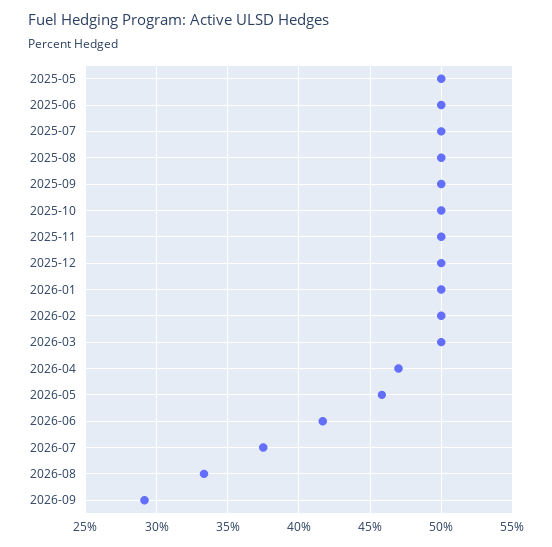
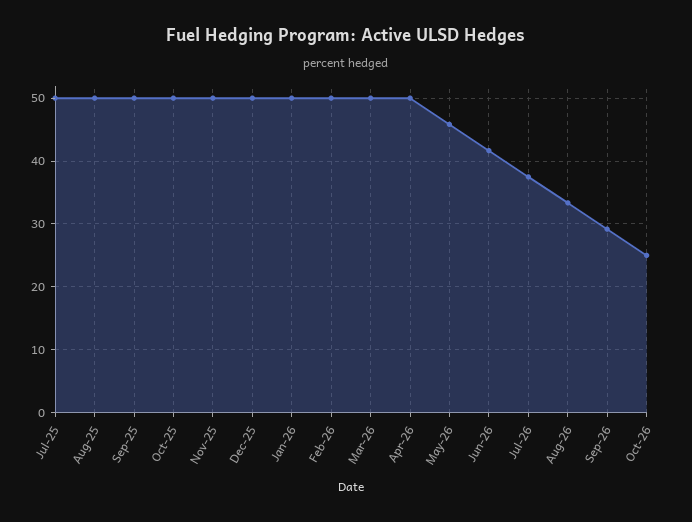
2025-05: 50 -> none
2025-06: 50 -> none
2026-04: 47 -> 50
Oct-26: none -> 25

